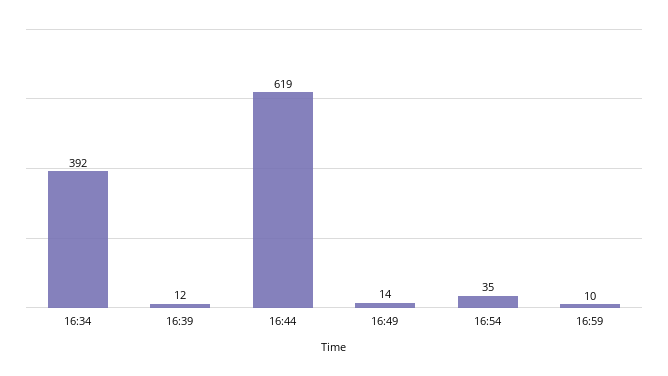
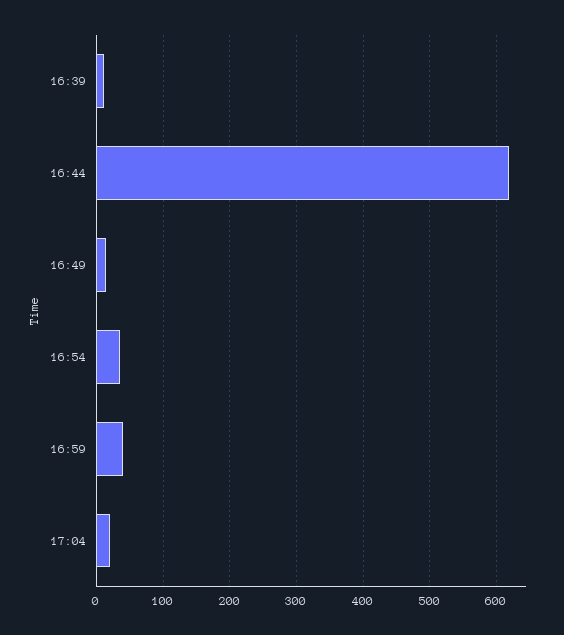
16:34: 392 -> none
16:59: 10 -> 40
17:04: none -> 20

